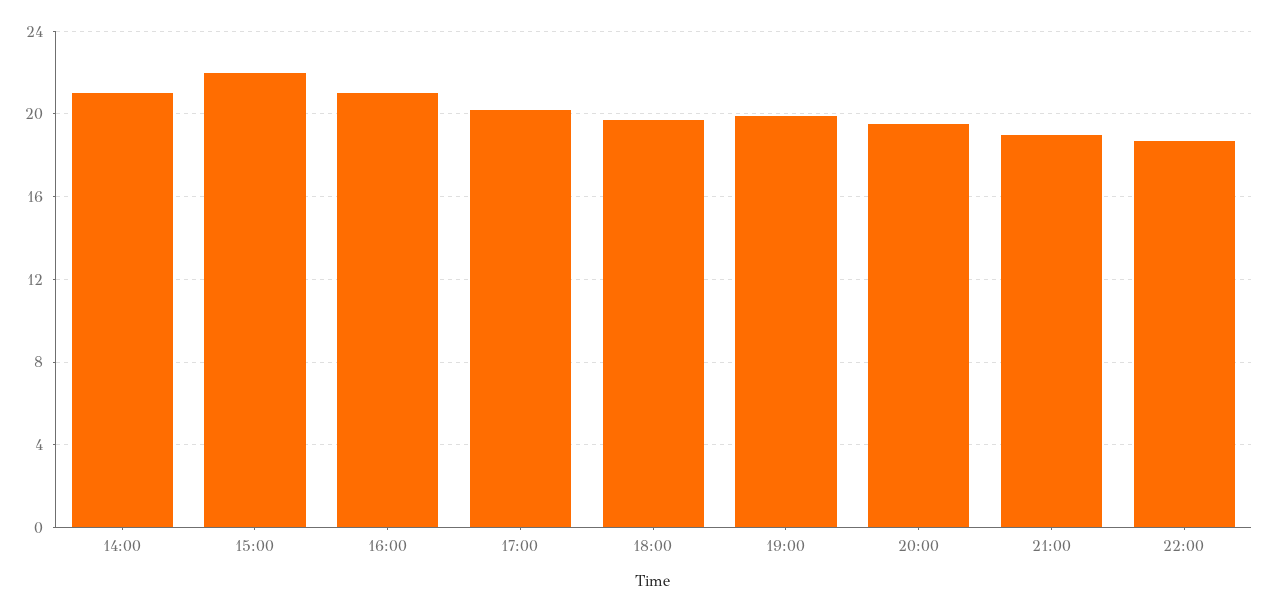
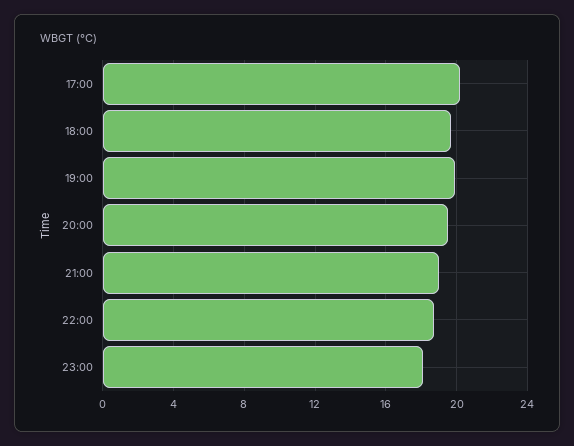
14:00: 21 -> none
15:00: 22 -> none
16:00: 21 -> none
23:00: none -> 18

